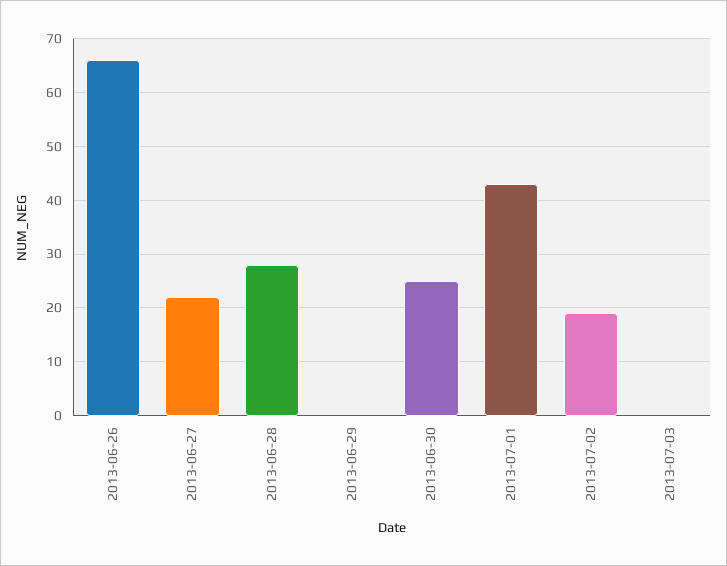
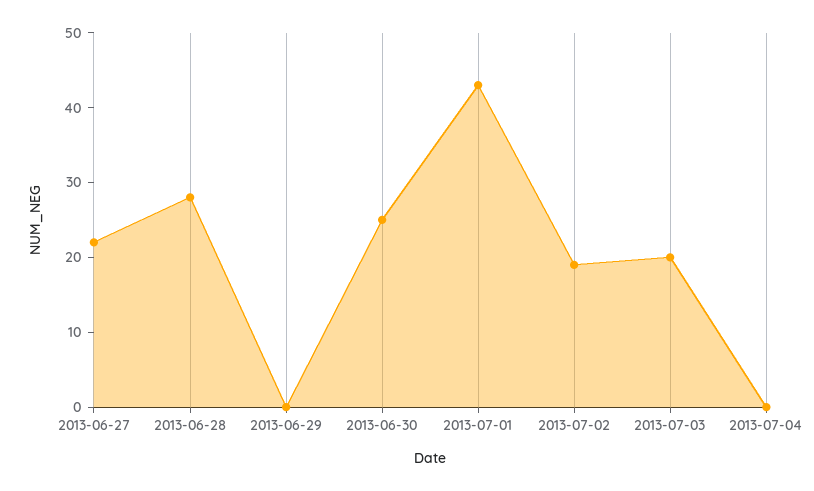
2013-06-26: 65 -> none
2013-07-03: 0 -> 20
2013-07-04: none -> 0

